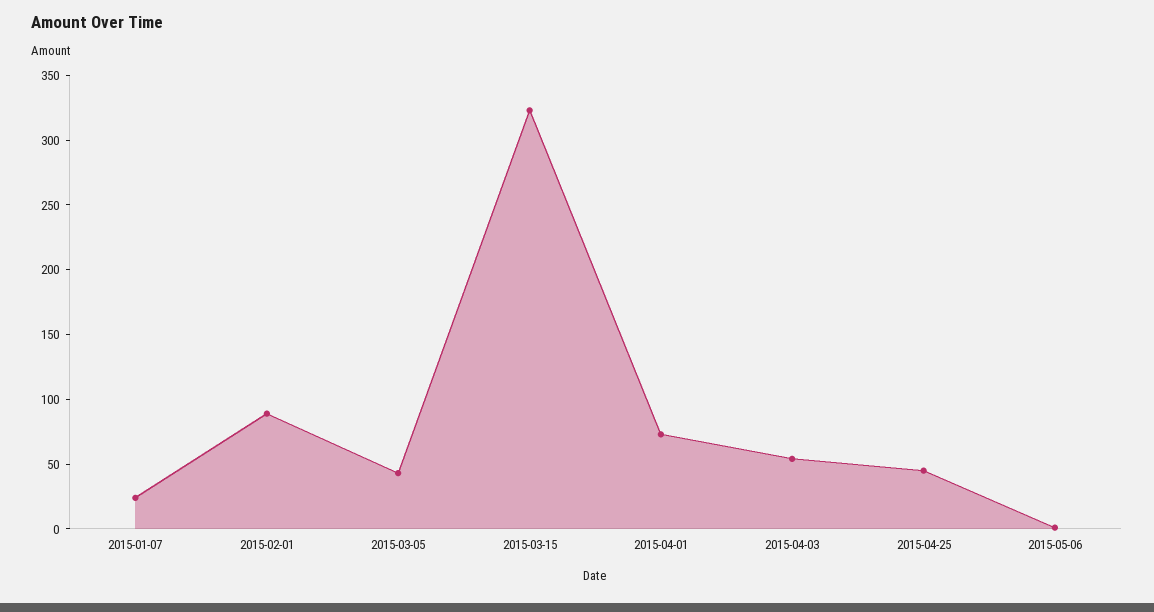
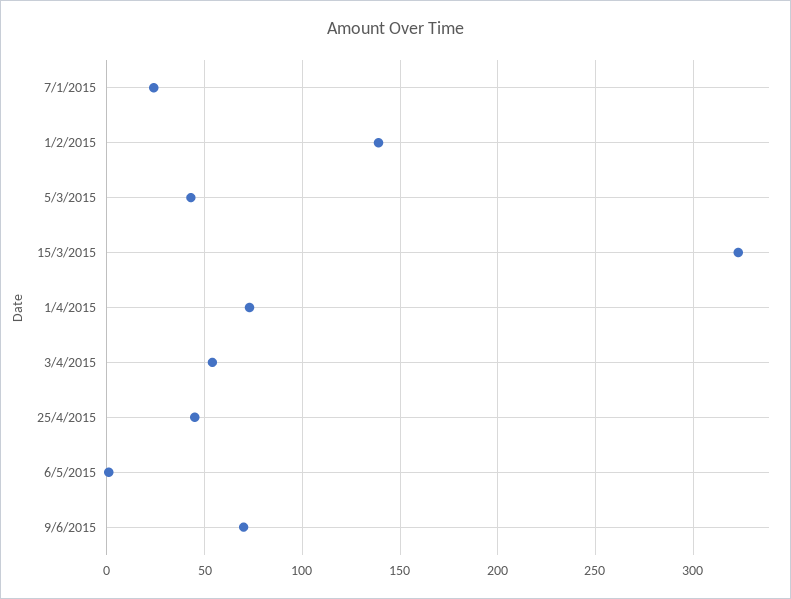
2015-02-01: 90 -> 140
9/6/2015: none -> 70

